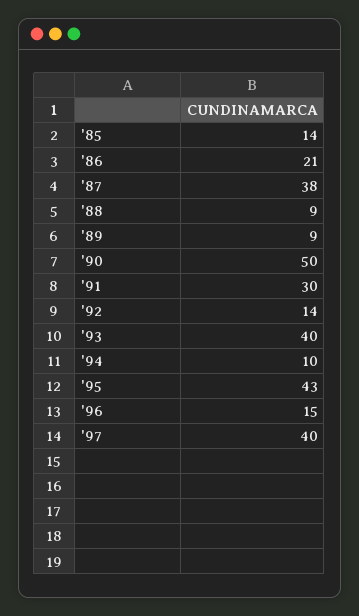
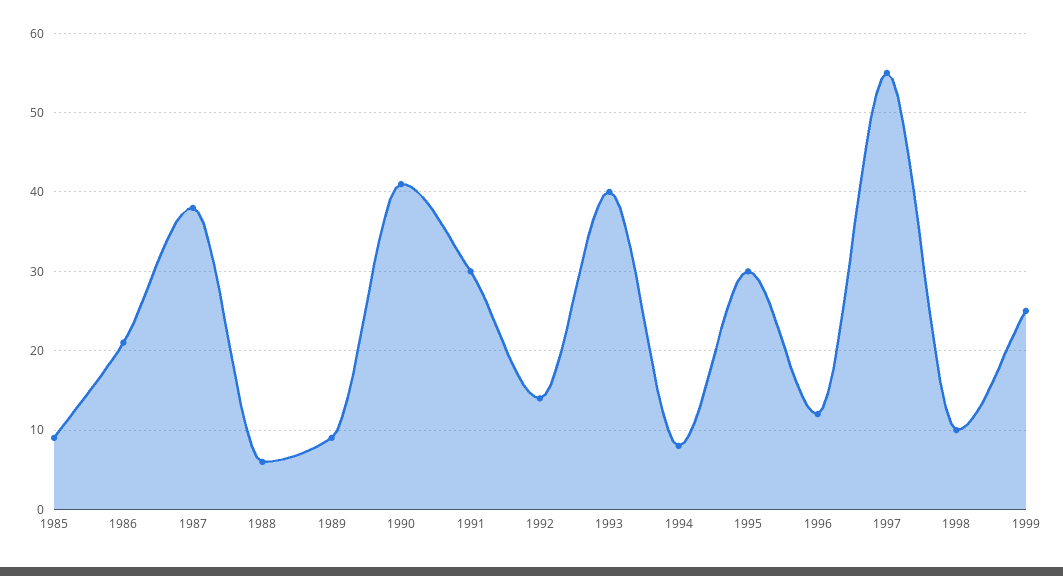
'85: 14 -> 9
'88: 9 -> 6
'90: 50 -> 41
'94: 10 -> 8
'95: 43 -> 30
'96: 15 -> 12
'97: 40 -> 55
1998: none -> 10
1999: none -> 25

